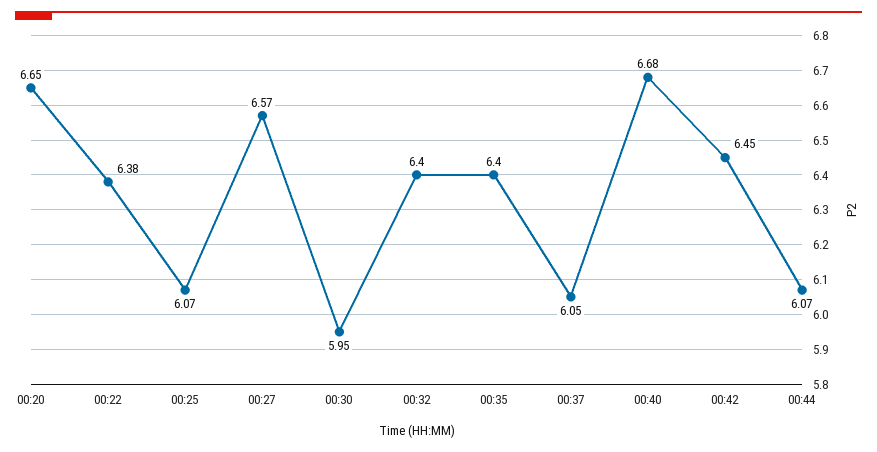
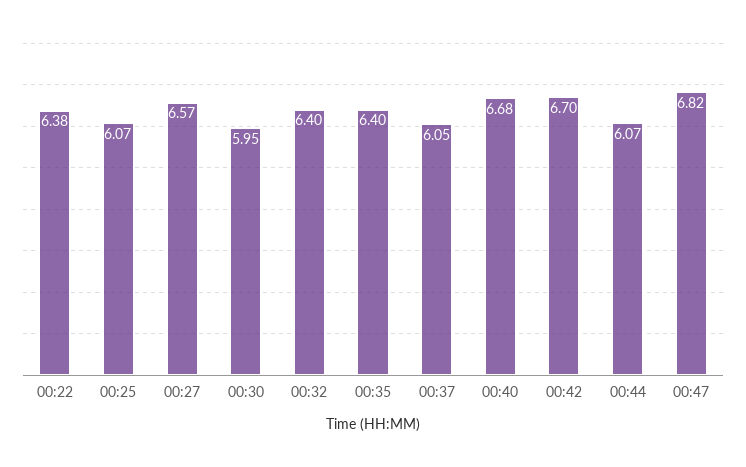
00:20: 6.65 -> none
00:42: 6.45 -> 6.7
00:47: none -> 6.82

